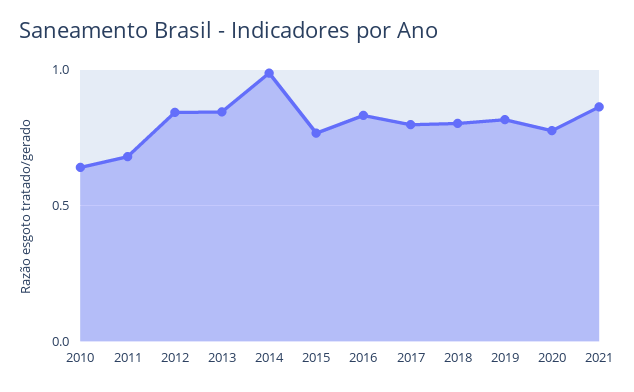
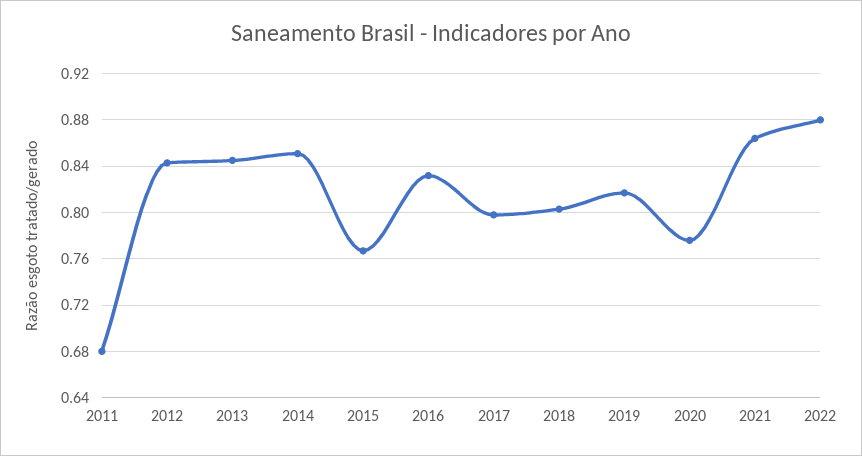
2010: 0.65 -> none
2014: 1 -> 0.85
2022: none -> 0.88

